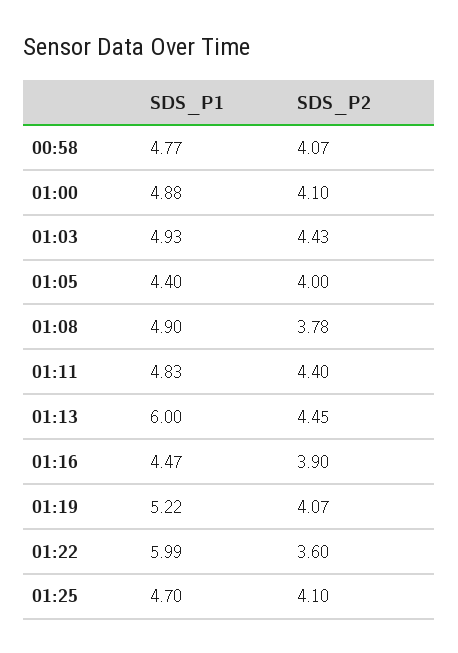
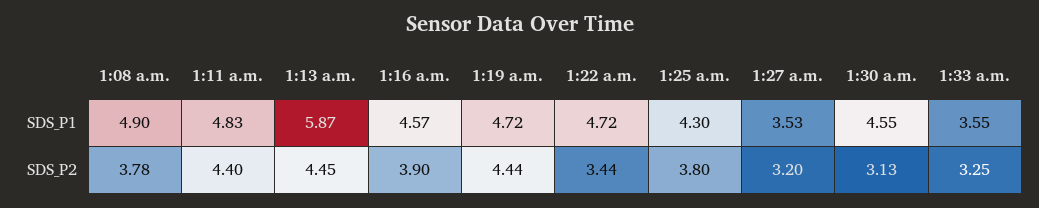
SDS_P1, 00:58: 4.77 -> none
SDS_P2, 00:58: 4.07 -> none
SDS_P1, 01:00: 4.88 -> none
SDS_P2, 01:00: 4.1 -> none
SDS_P1, 01:03: 4.93 -> none
SDS_P2, 01:03: 4.43 -> none
SDS_P1, 01:05: 4.4 -> none
SDS_P2, 01:05: 4 -> none
SDS_P1, 01:13: 6 -> 5.87
SDS_P1, 01:16: 4.47 -> 4.57
SDS_P1, 01:19: 5.22 -> 4.72
SDS_P2, 01:19: 4.07 -> 4.44
SDS_P1, 01:22: 5.99 -> 4.72
SDS_P2, 01:22: 3.6 -> 3.44
SDS_P1, 01:25: 4.7 -> 4.3
SDS_P2, 01:25: 4.1 -> 3.8
SDS_P1, 1:27 a.m.: none -> 3.53
SDS_P1, 1:30 a.m.: none -> 4.55
SDS_P1, 1:33 a.m.: none -> 3.55
SDS_P2, 1:27 a.m.: none -> 3.2
SDS_P2, 1:30 a.m.: none -> 3.13
SDS_P2, 1:33 a.m.: none -> 3.25

